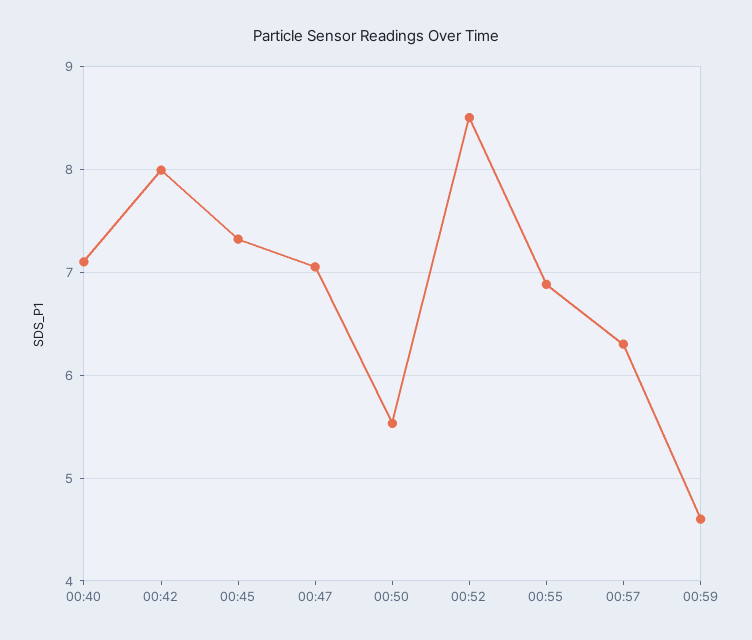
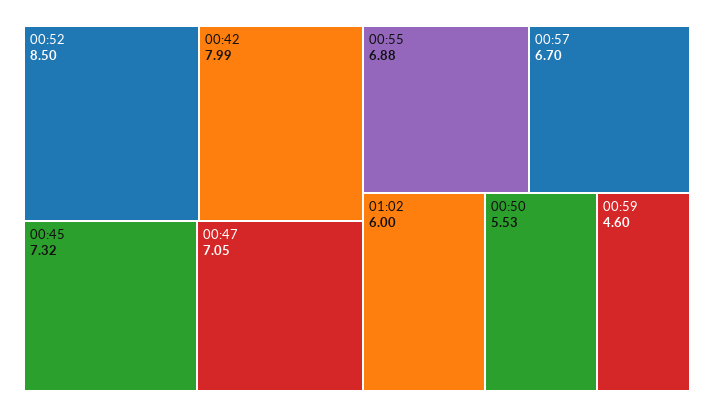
00:40: 7.1 -> none
00:57: 6.3 -> 6.7
01:02: none -> 6

